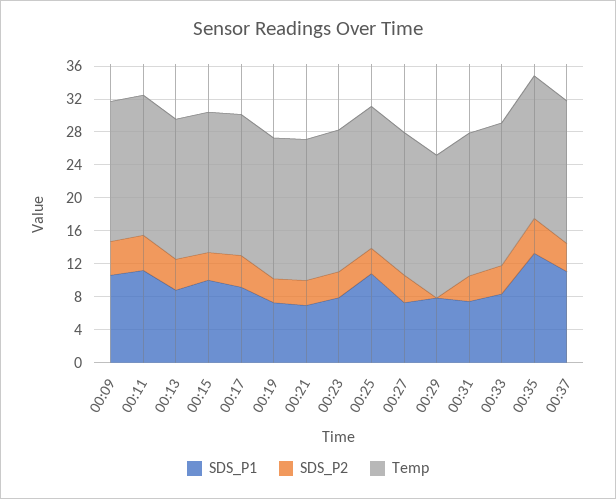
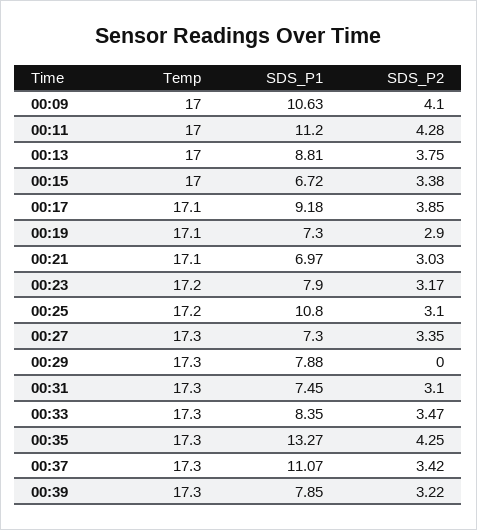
SDS_P1, 00:15: 10 -> 6.72
Temp, 00:39: none -> 17.3
SDS_P1, 00:39: none -> 7.85
SDS_P2, 00:39: none -> 3.22

